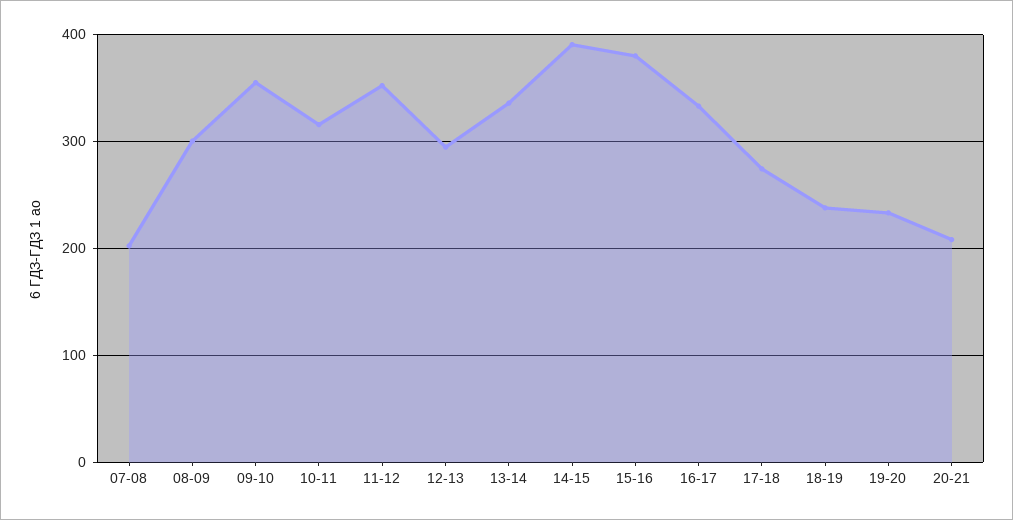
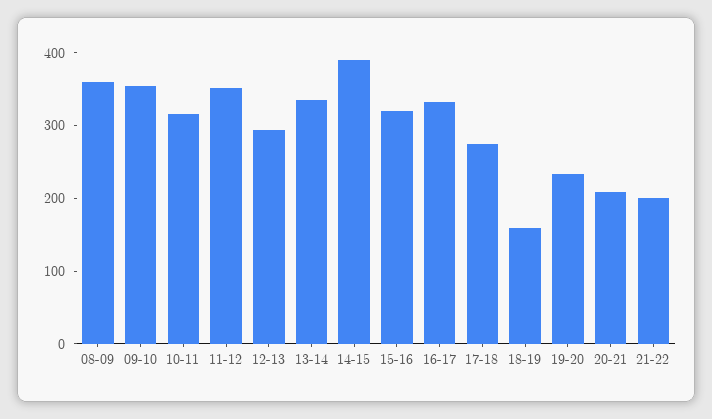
07-08: 200 -> none
08-09: 300 -> 360
15-16: 380 -> 320
18-19: 240 -> 160
21-22: none -> 200

